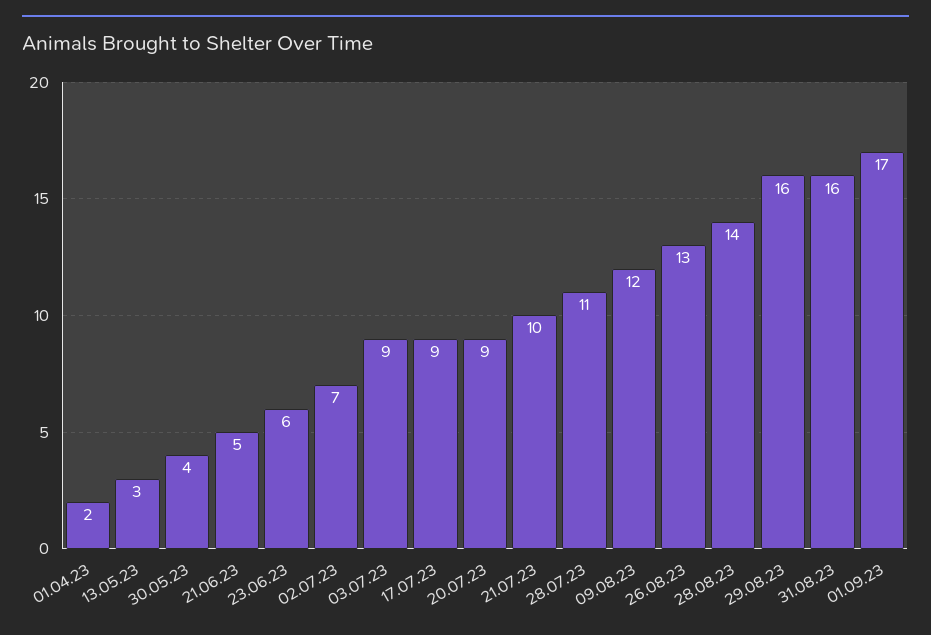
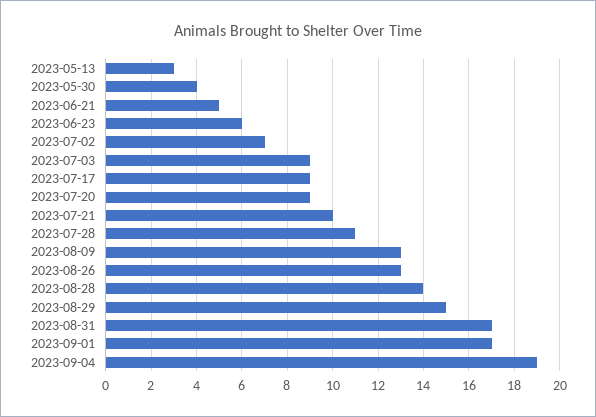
01.04.23: 2 -> none
09.08.23: 12 -> 13
29.08.23: 16 -> 15
31.08.23: 16 -> 17
2023-09-04: none -> 19

